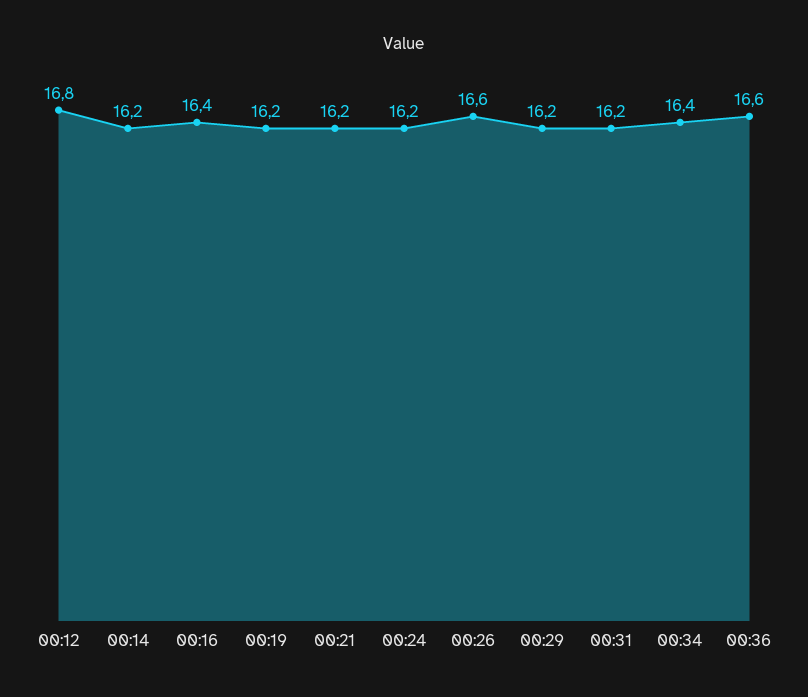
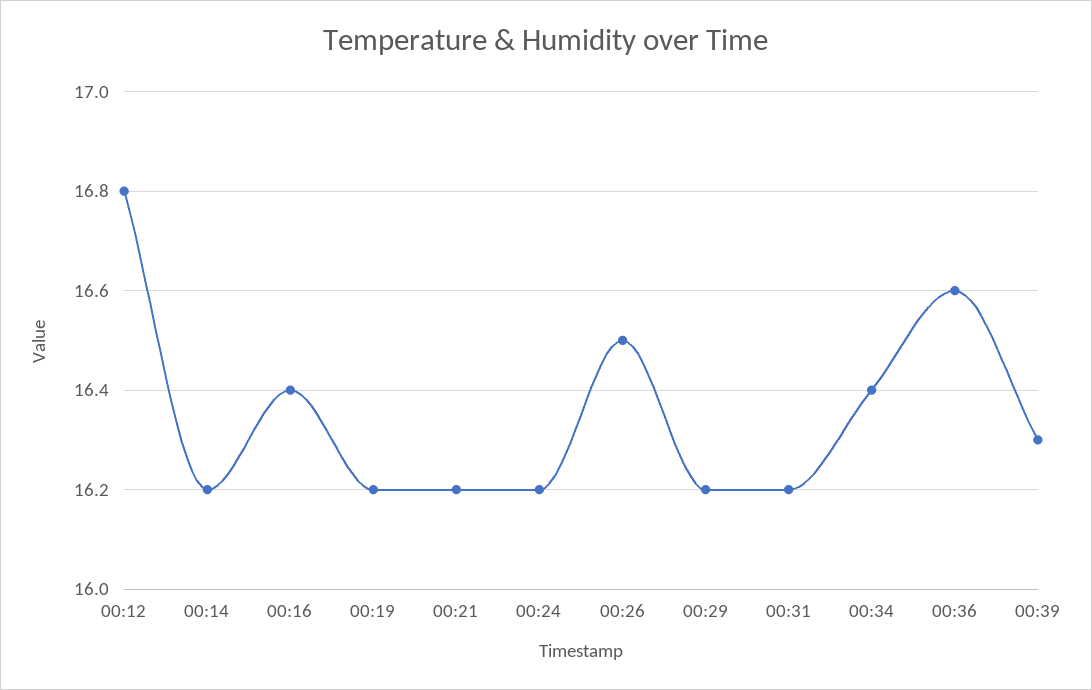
00:26: 16.6 -> 16.5
00:39: none -> 16.3

